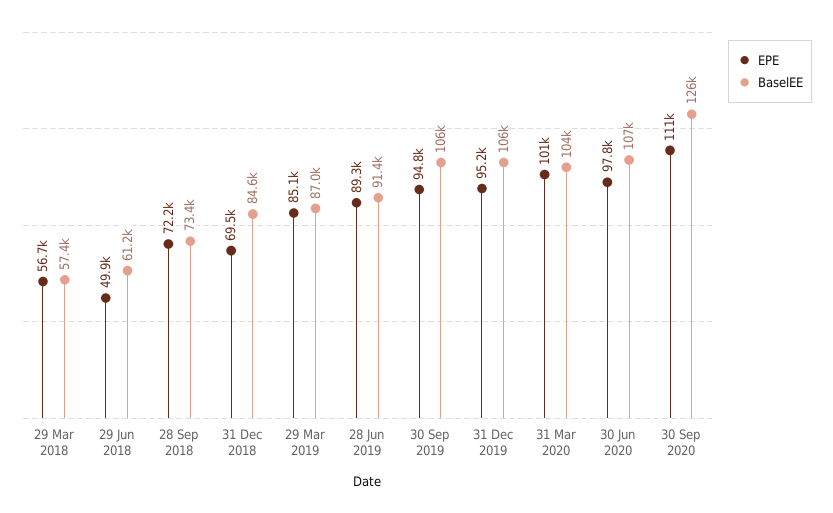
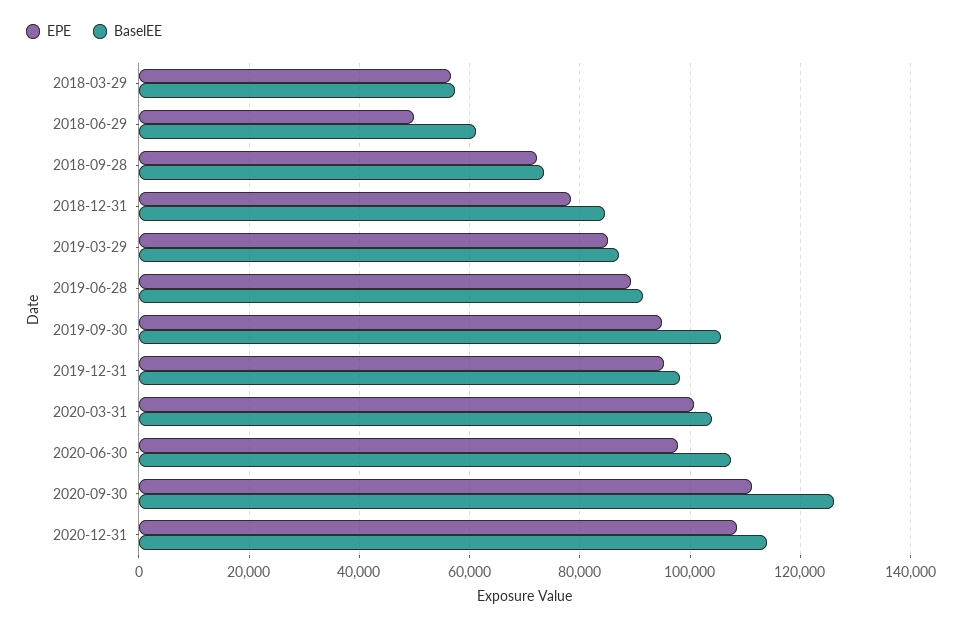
EPE, 31 Dec 2018: 69500 -> 78000
BaselEE, 31 Dec 2019: 106000 -> 98000
EPE, 2020-12-31: none -> 108000
BaselEE, 2020-12-31: none -> 114000

